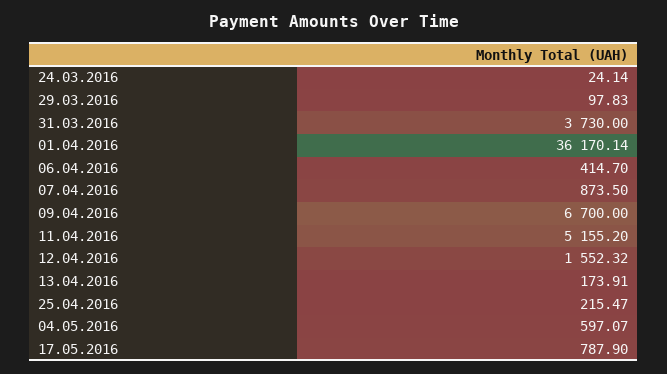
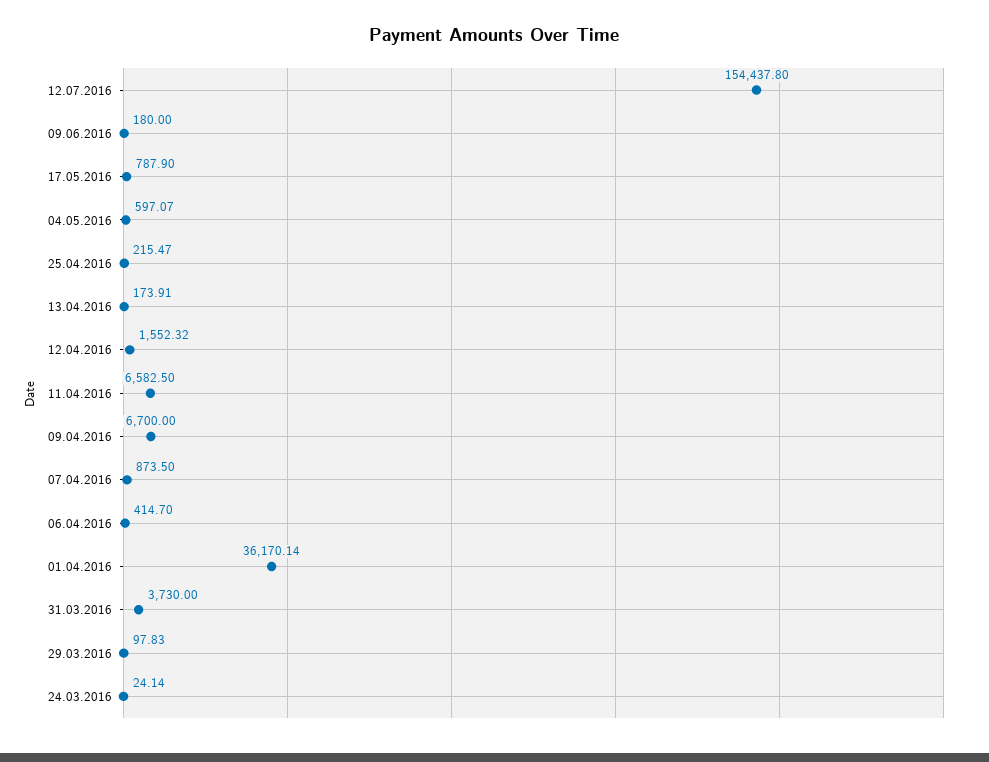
11.04.2016: 5155.2 -> 6582.5
12.07.2016: none -> 154437.8
09.06.2016: none -> 180

